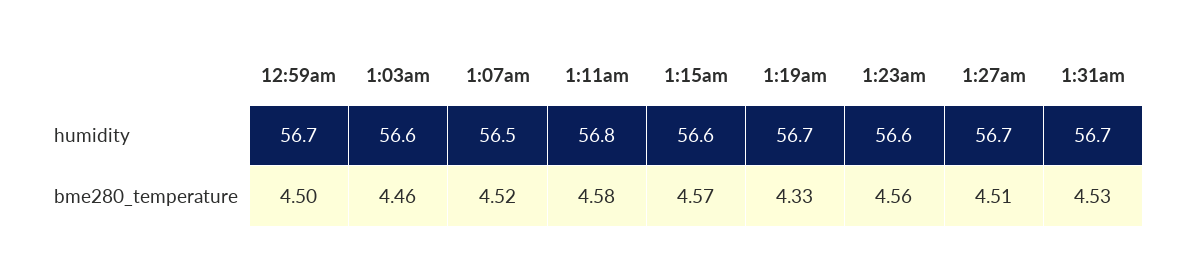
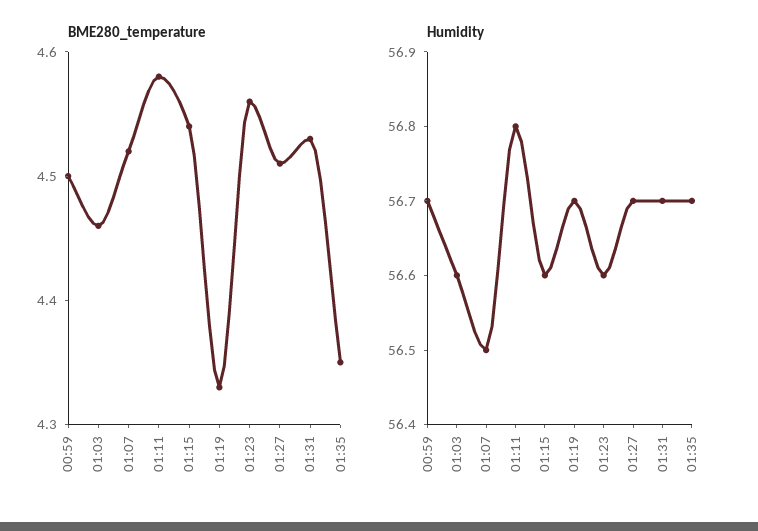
bme280_temperature, 1:15am: 4.57 -> 4.54
bme280_temperature, 01:35: none -> 4.35
humidity, 01:35: none -> 56.7

